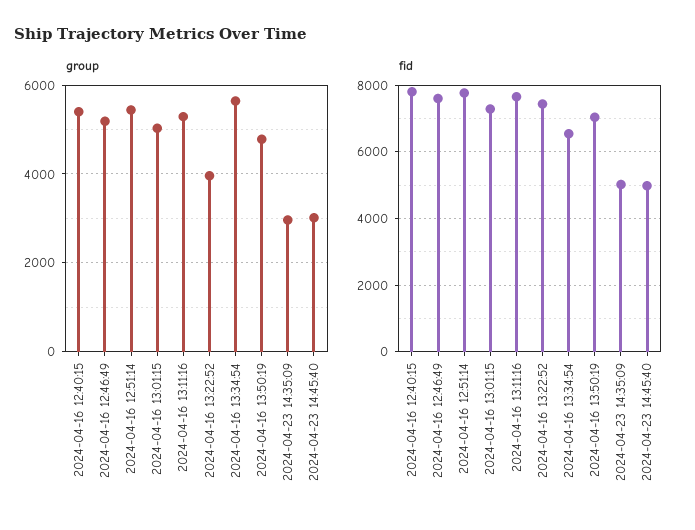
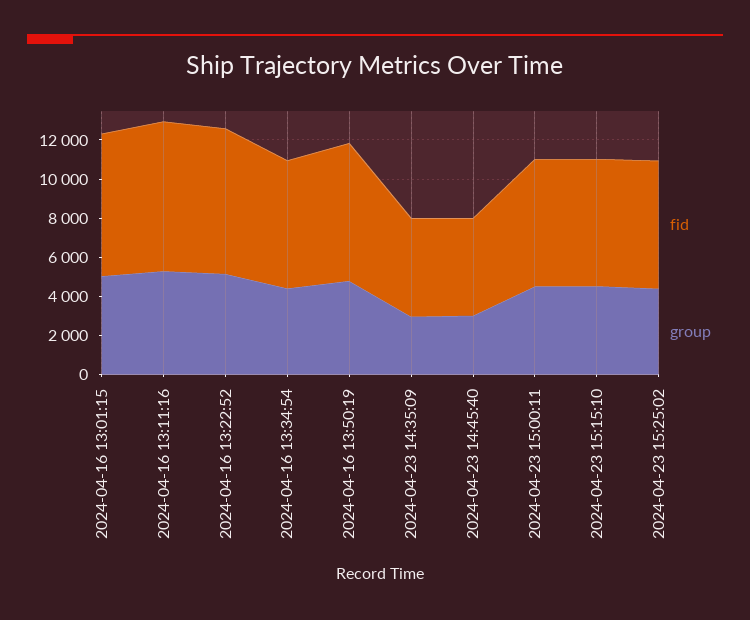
group, 2024-04-16 12:40:15: 5400 -> none
group, 2024-04-16 12:46:49: 5200 -> none
group, 2024-04-16 12:51:14: 5400 -> none
group, 2024-04-16 13:22:52: 4000 -> 5000
group, 2024-04-16 13:34:54: 5600 -> 4500
fid, 2024-04-16 12:40:15: 7800 -> none
fid, 2024-04-16 12:46:49: 7600 -> none
fid, 2024-04-16 12:51:14: 7800 -> none
fid, 2024-04-23 15:00:11: none -> 6500
group, 2024-04-23 15:00:11: none -> 4500
fid, 2024-04-23 15:15:10: none -> 6500
group, 2024-04-23 15:15:10: none -> 4500
fid, 2024-04-23 15:25:02: none -> 6500
group, 2024-04-23 15:25:02: none -> 4500

